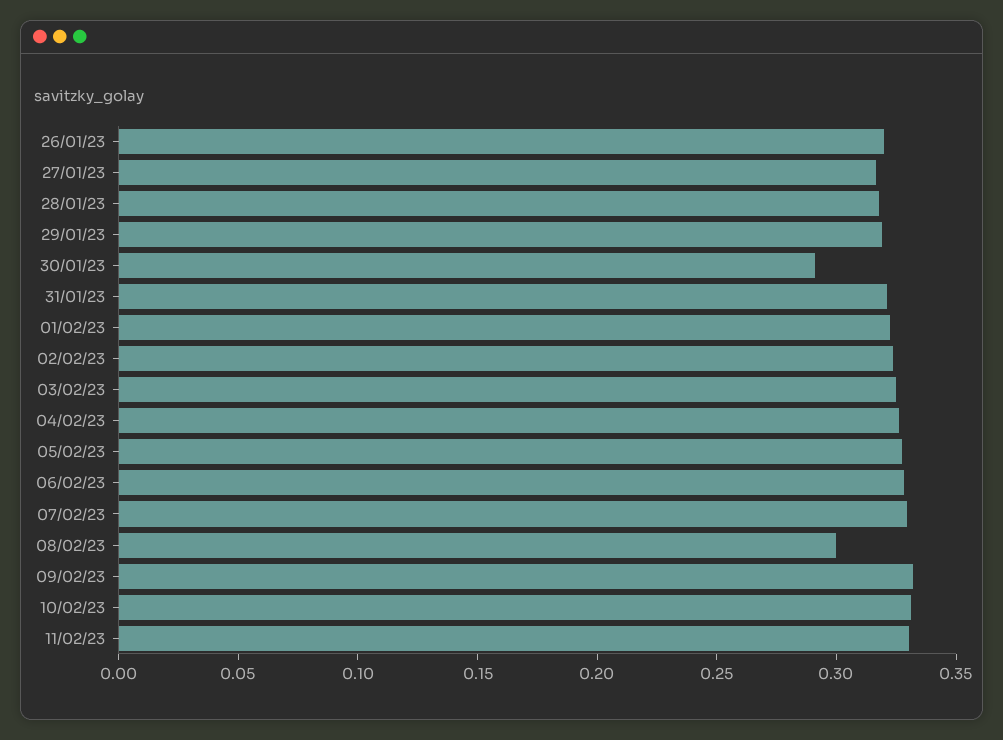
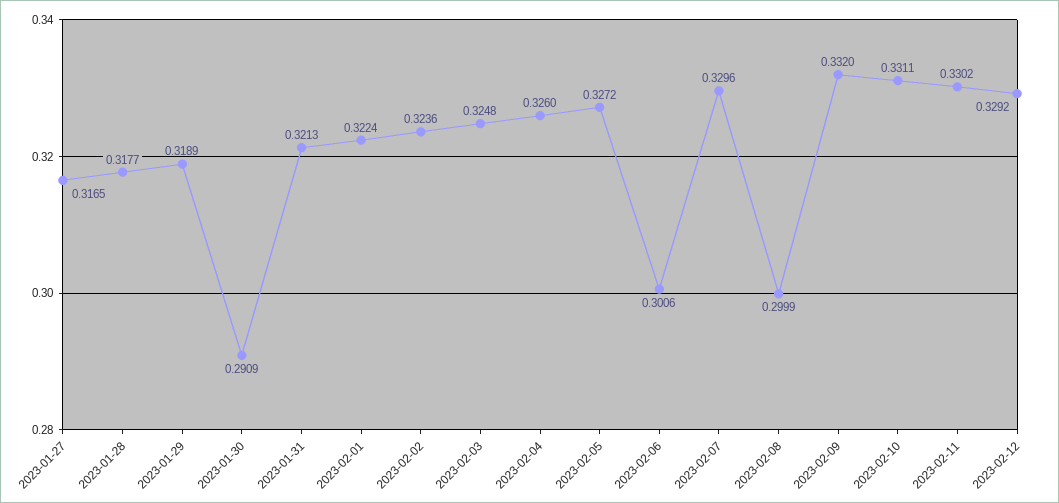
26/01/23: 0.32 -> none
06/02/23: 0.33 -> 0.3006
2023-02-12: none -> 0.3292

